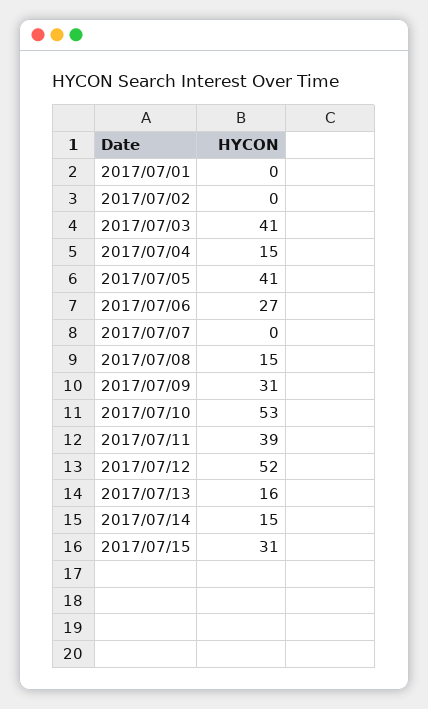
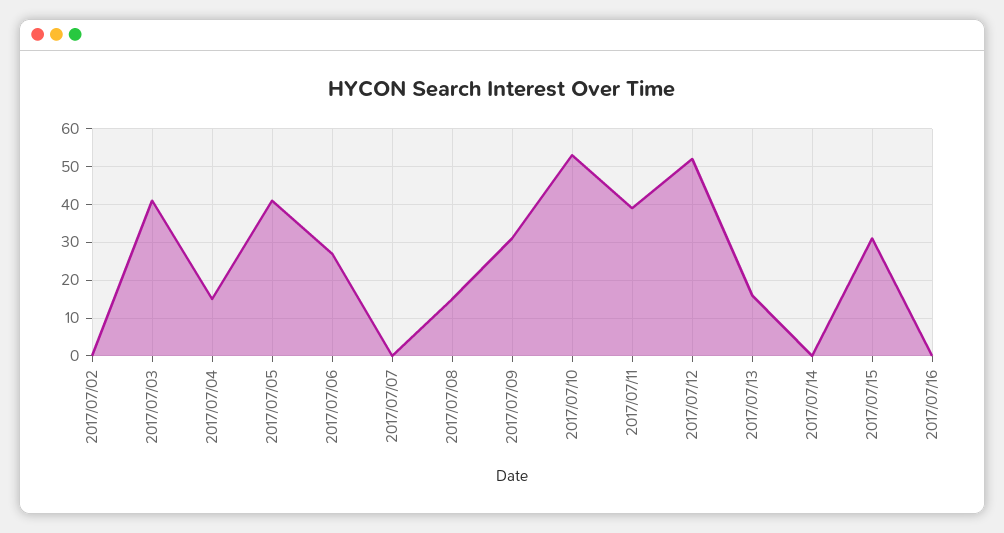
2017/07/01: 0 -> none
2017/07/14: 15 -> 0
2017/07/16: none -> 0

